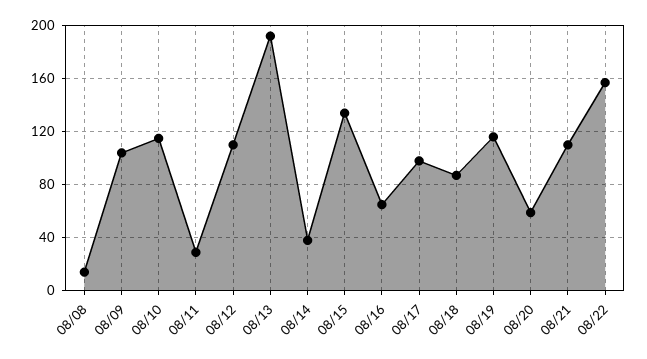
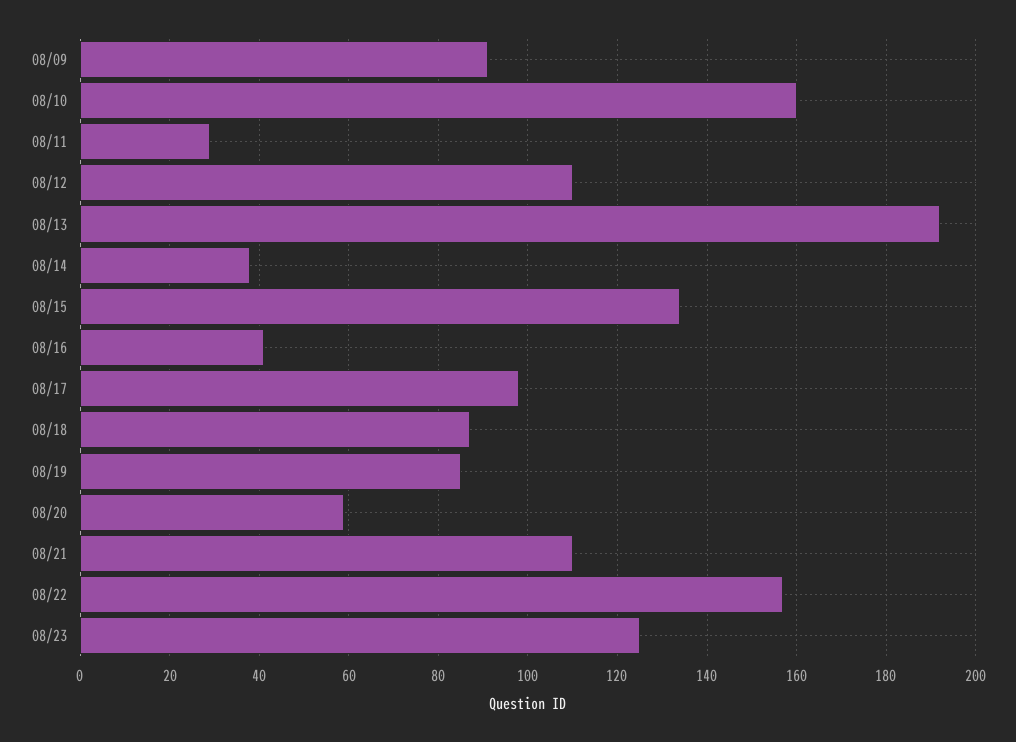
08/08: 15 -> none
08/09: 105 -> 90
08/10: 115 -> 160
08/16: 65 -> 40
08/19: 115 -> 85
08/23: none -> 125

